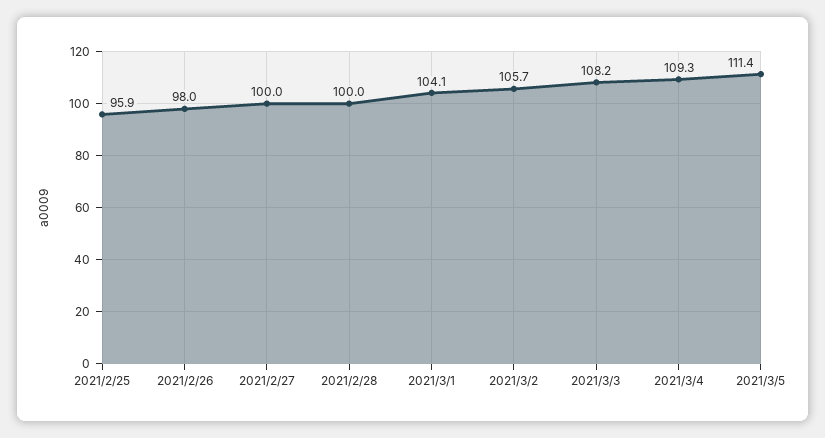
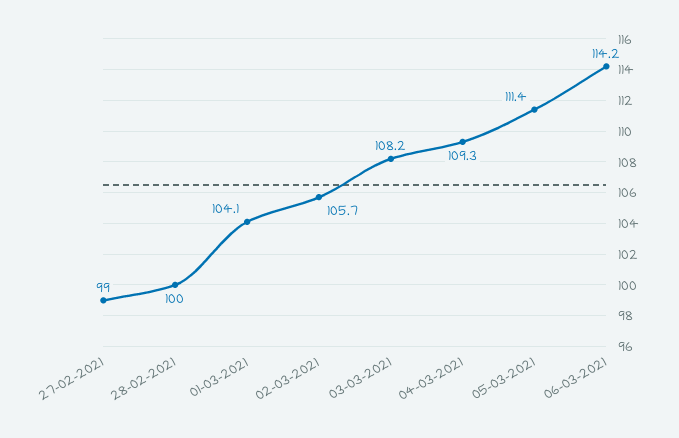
2021/2/25: 95.9 -> none
2021/2/26: 98 -> none
2021/2/27: 100 -> 99
06-03-2021: none -> 114.2

